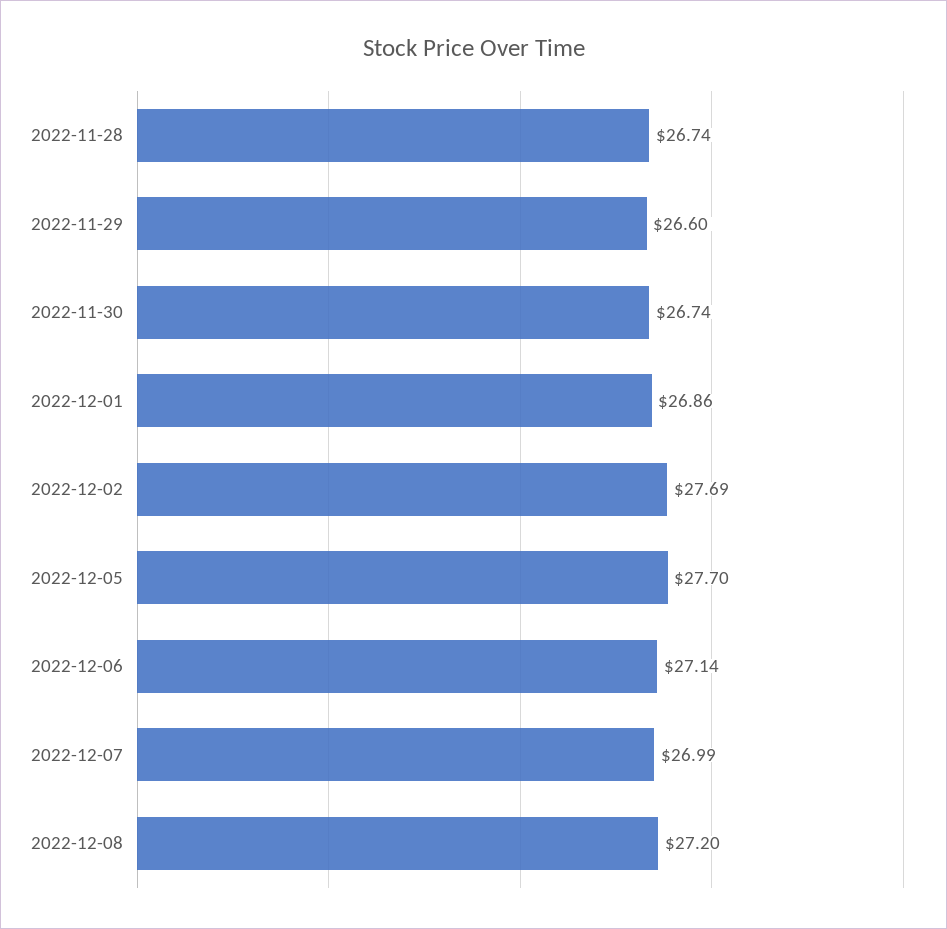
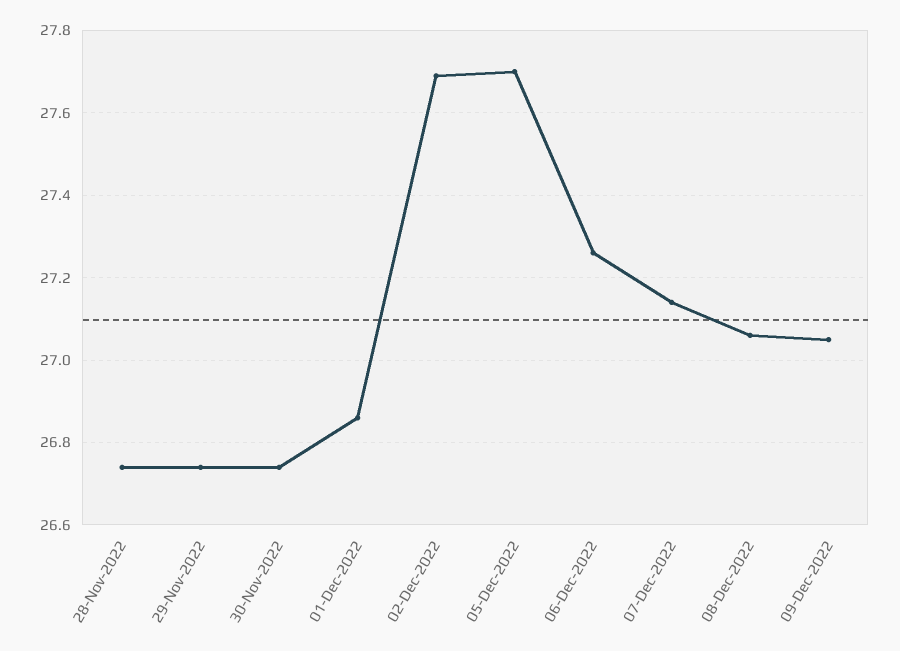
2022-11-29: 26.6 -> 26.75
2022-12-06: 27.14 -> 27.25
2022-12-07: 26.99 -> 27.15
2022-12-08: 27.2 -> 27.05
09-Dec-2022: none -> 27.05

